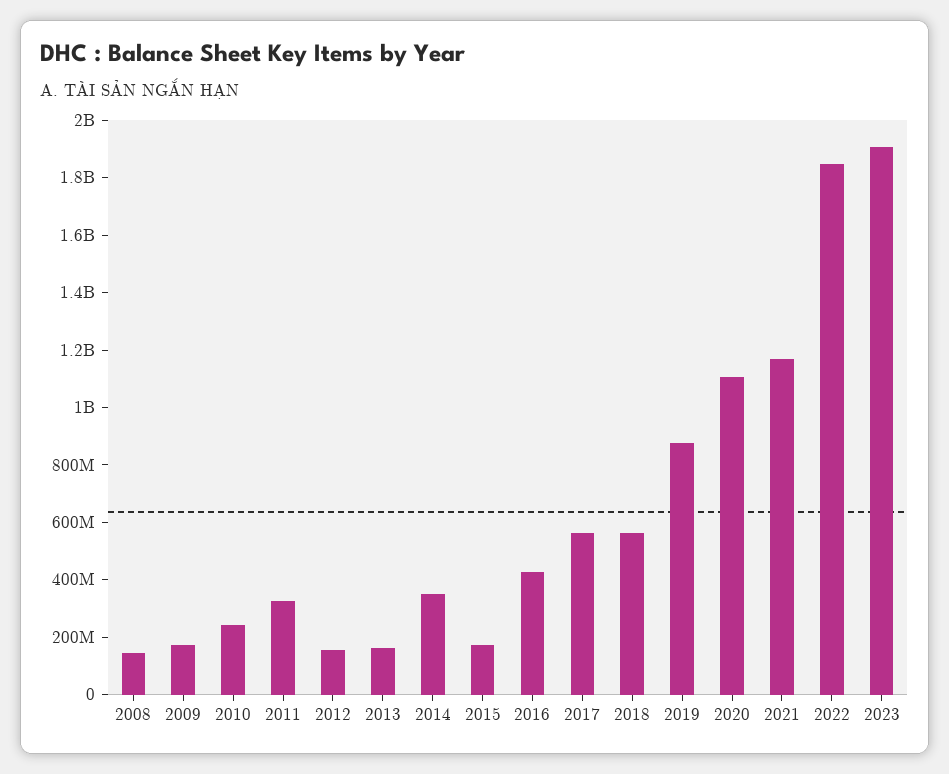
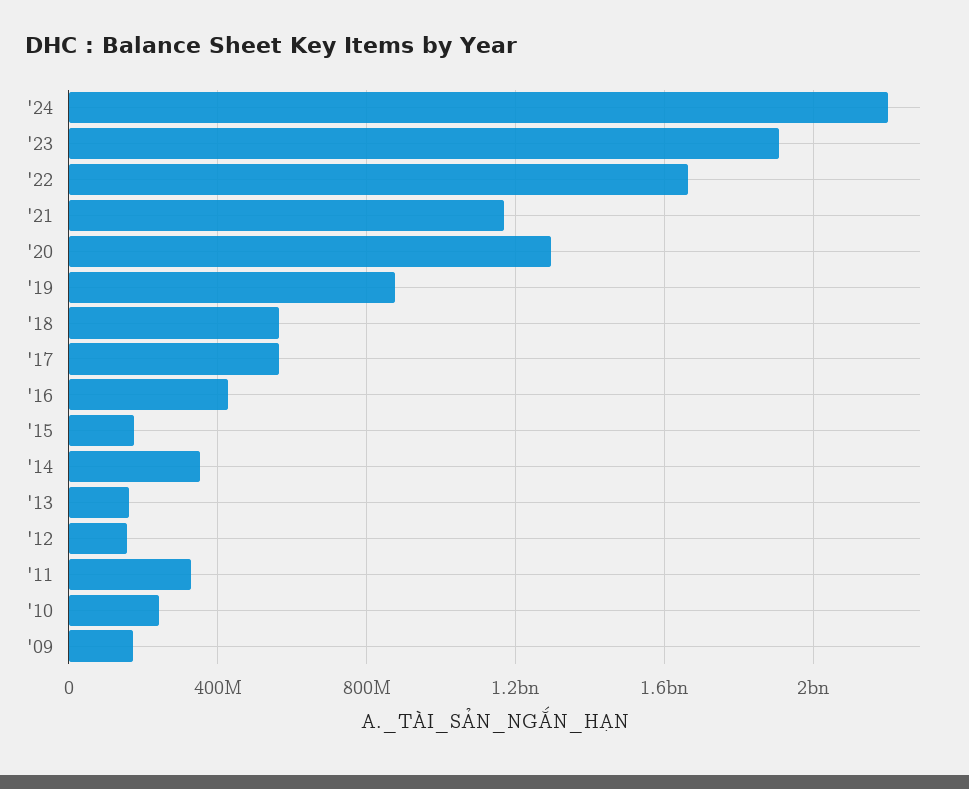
2008: 150000000 -> none
2020: 1100000000 -> 1300000000
2022: 1850000000 -> 1650000000
'24: none -> 2200000000

